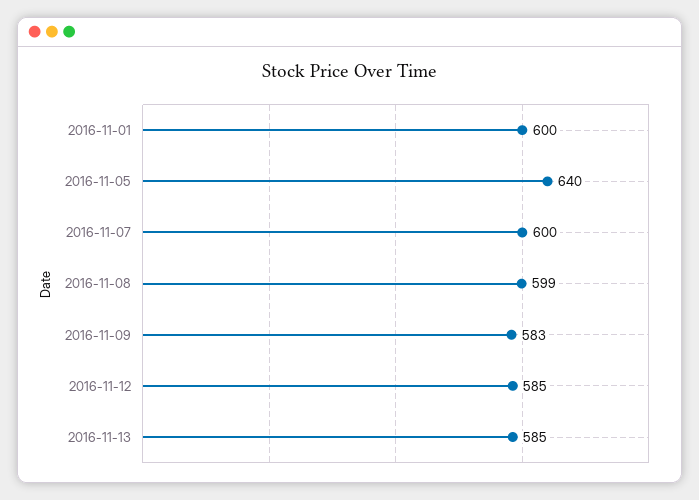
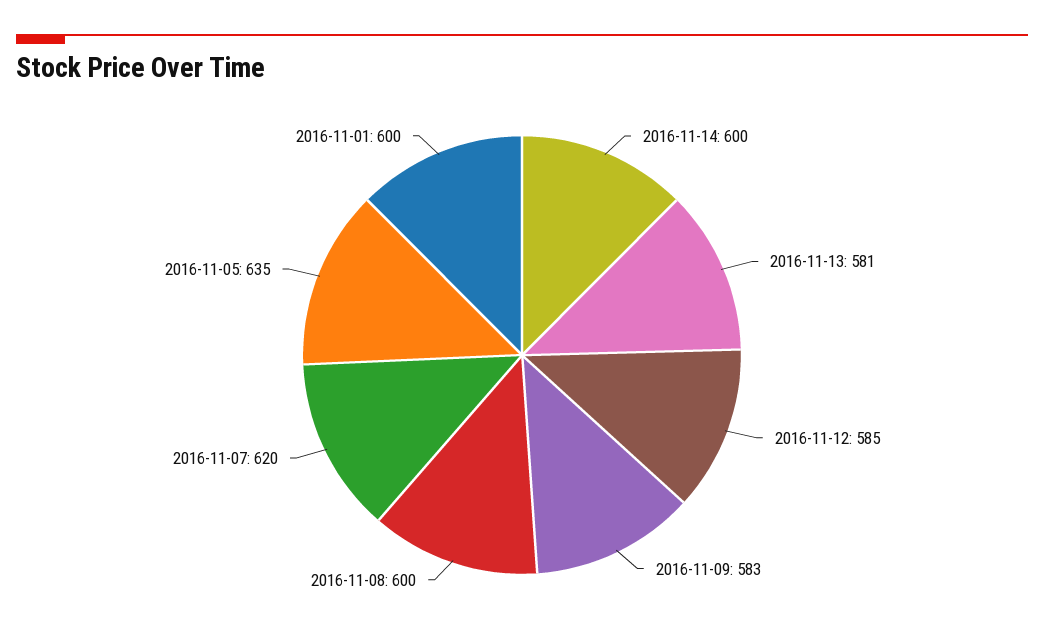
2016-11-05: 640 -> 635
2016-11-07: 600 -> 620
2016-11-08: 599 -> 600
2016-11-13: 585 -> 581
2016-11-14: none -> 600

